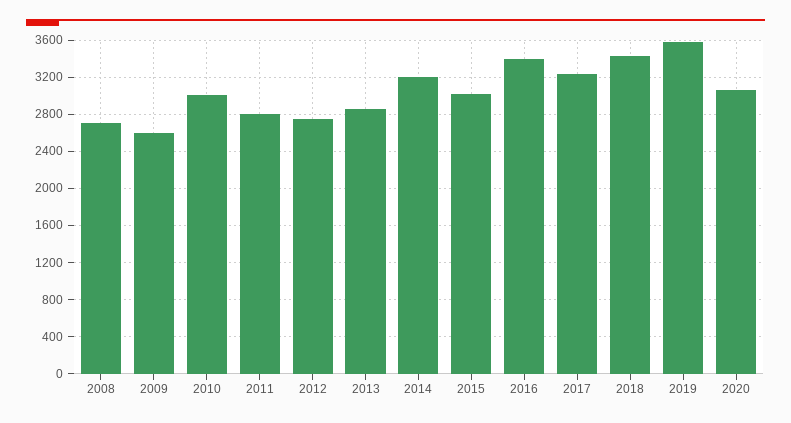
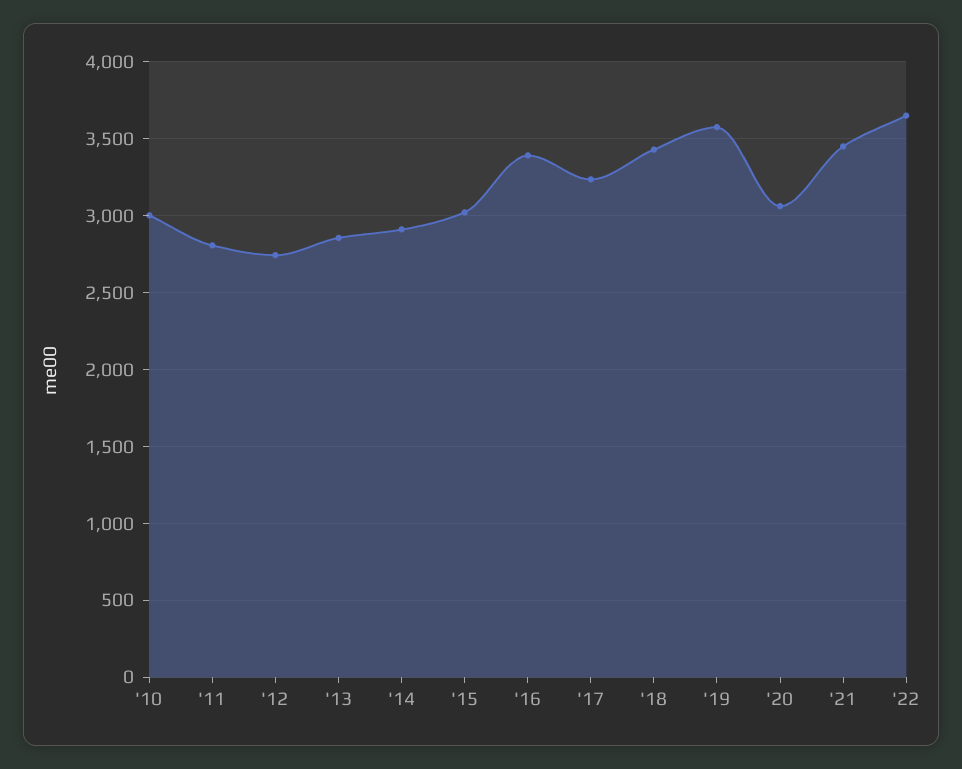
2008: 2700 -> none
2009: 2600 -> none
2014: 3200 -> 2900
'21: none -> 3450
'22: none -> 3650

